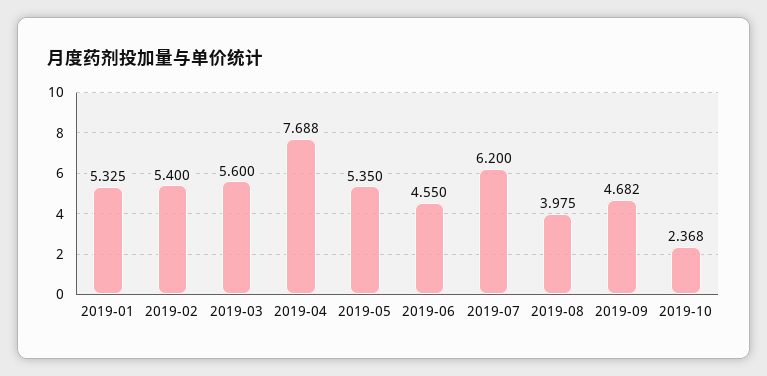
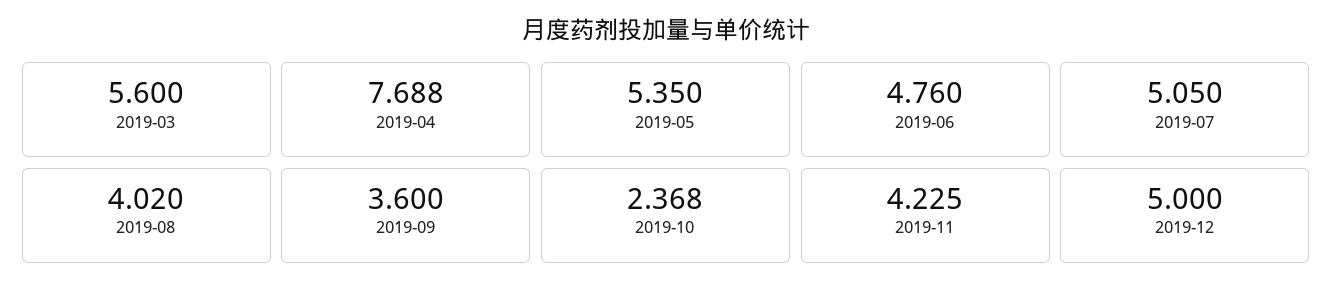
2019-01: 5.325 -> none
2019-02: 5.4 -> none
2019-06: 4.55 -> 4.76
2019-07: 6.2 -> 5.05
2019-08: 3.975 -> 4.02
2019-09: 4.682 -> 3.6
2019-11: none -> 4.225
2019-12: none -> 5

